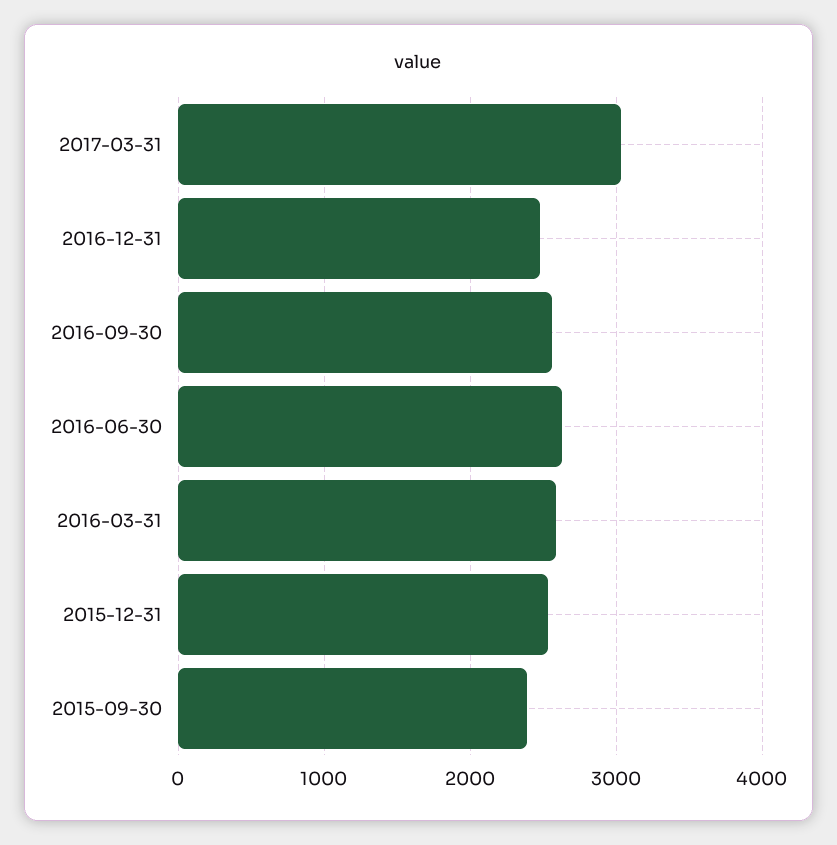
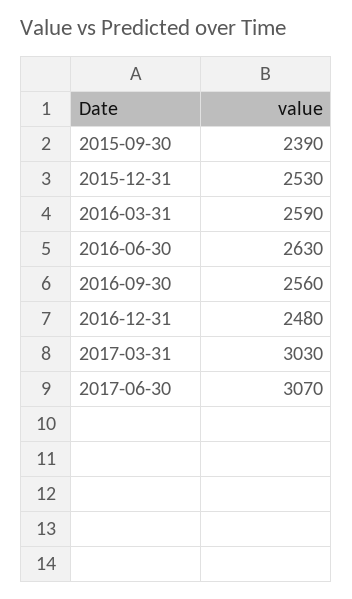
2017-06-30: none -> 3070

